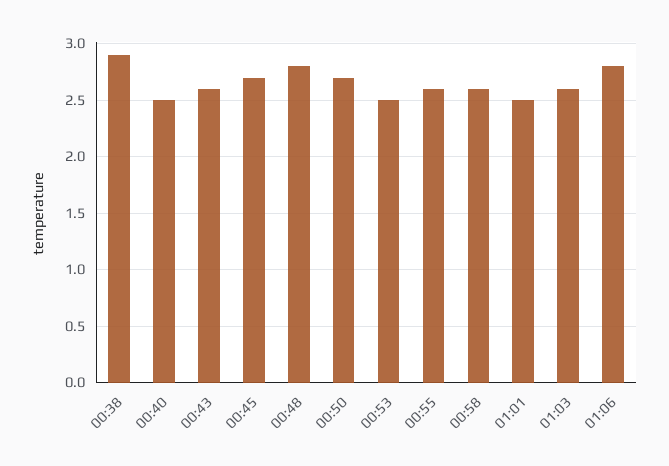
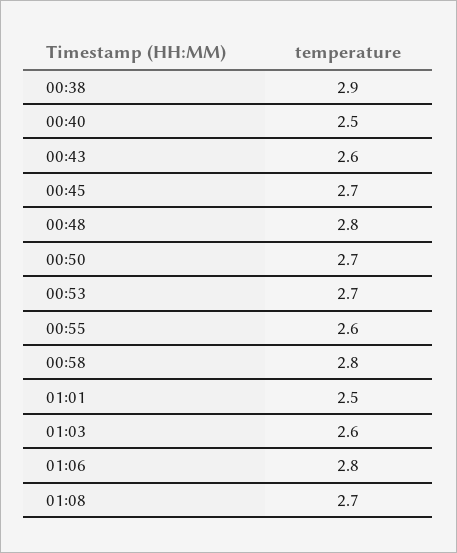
00:53: 2.5 -> 2.7
00:58: 2.6 -> 2.8
01:08: none -> 2.7

